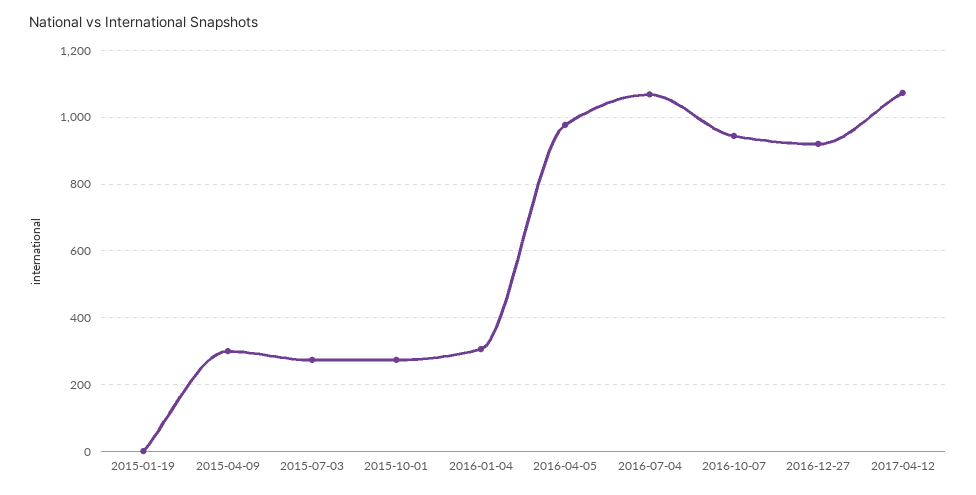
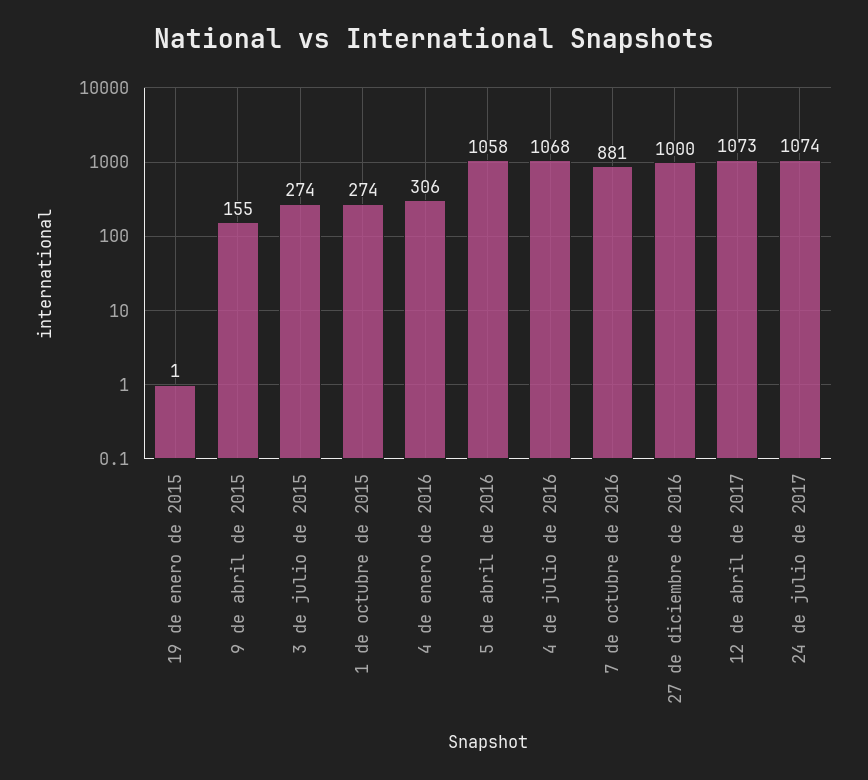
2015-04-09: 300 -> 155
2016-04-05: 980 -> 1058
2016-10-07: 940 -> 881
2016-12-27: 920 -> 1000
24 de julio de 2017: none -> 1074

